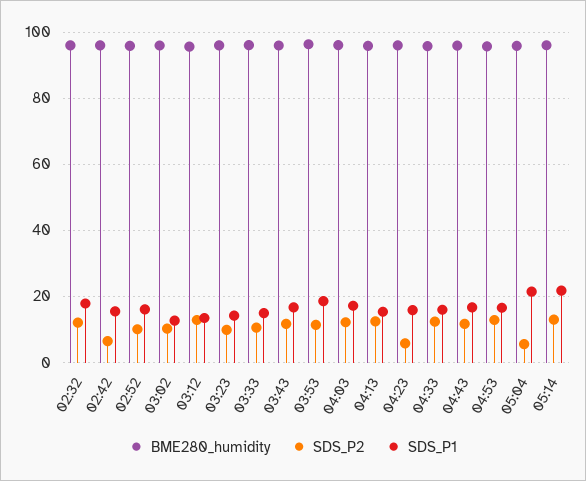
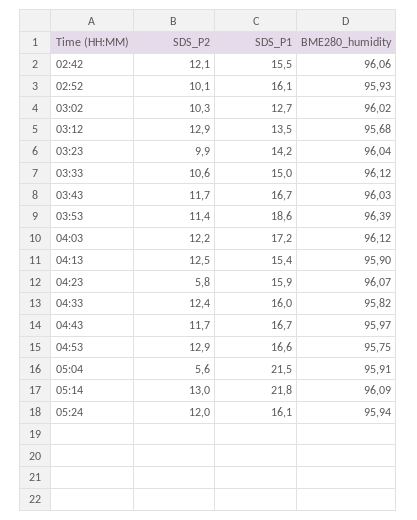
BME280_humidity, 02:32: 96 -> none
SDS_P2, 02:32: 12 -> none
SDS_P1, 02:32: 18 -> none
SDS_P2, 02:42: 6 -> 12.1
SDS_P2, 05:24: none -> 12
SDS_P1, 05:24: none -> 16.1
BME280_humidity, 05:24: none -> 95.94

